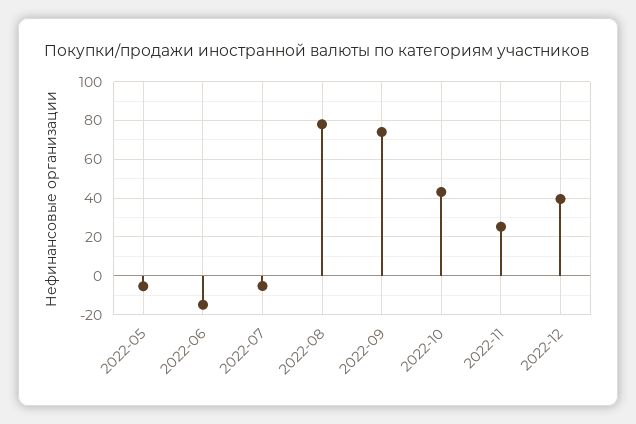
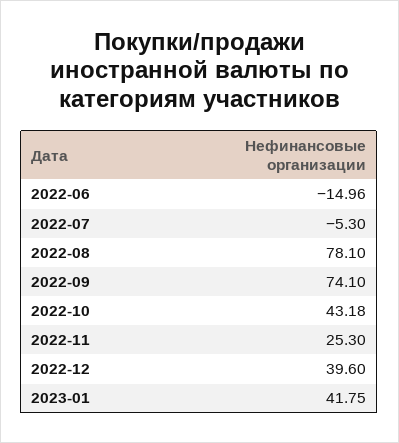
2022-05: -5 -> none
2023-01: none -> 41.75

